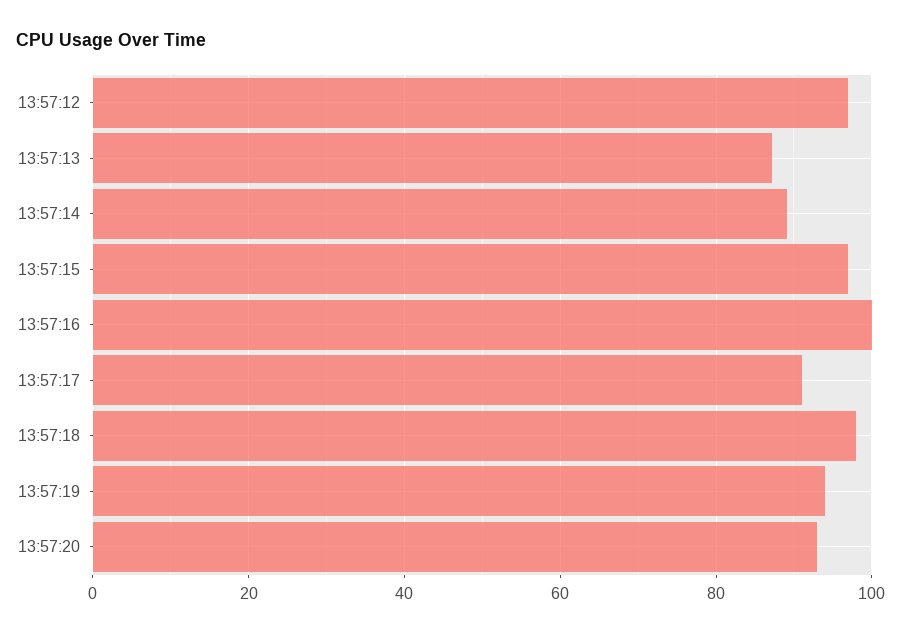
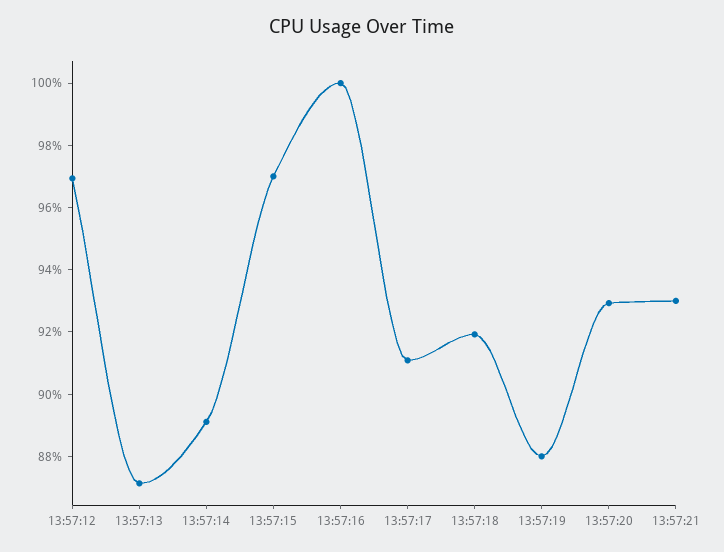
13:57:18: 98 -> 92
13:57:19: 94 -> 88
13:57:21: none -> 93

